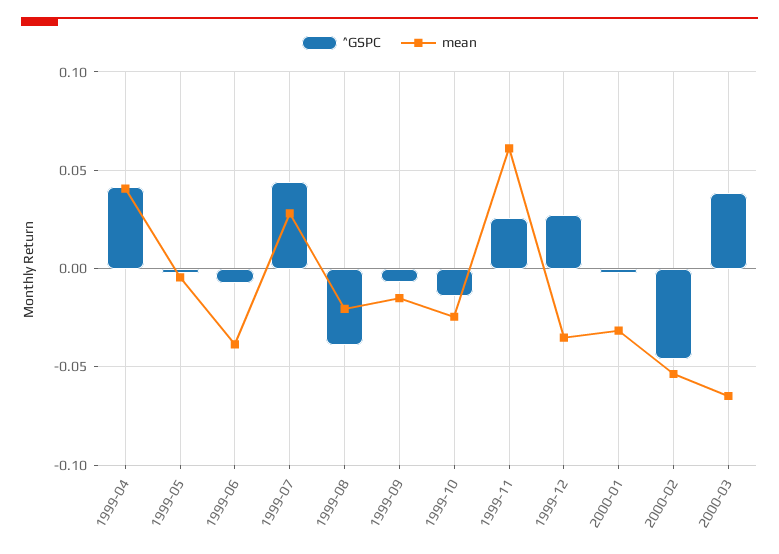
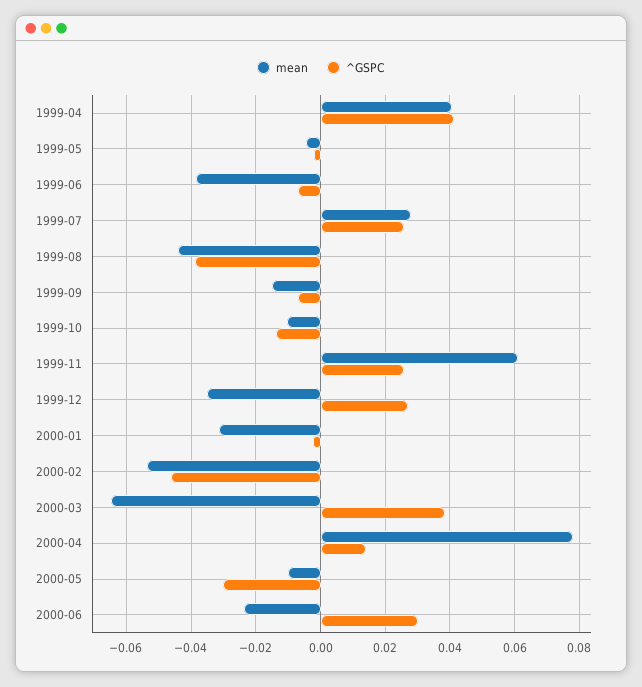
^GSPC, 1999-07: 0.045 -> 0.026
mean, 1999-08: -0.02 -> -0.044
mean, 1999-10: -0.025 -> -0.01
mean, 2000-04: none -> 0.078
^GSPC, 2000-04: none -> 0.014
mean, 2000-05: none -> -0.01
^GSPC, 2000-05: none -> -0.03
mean, 2000-06: none -> -0.024
^GSPC, 2000-06: none -> 0.03

